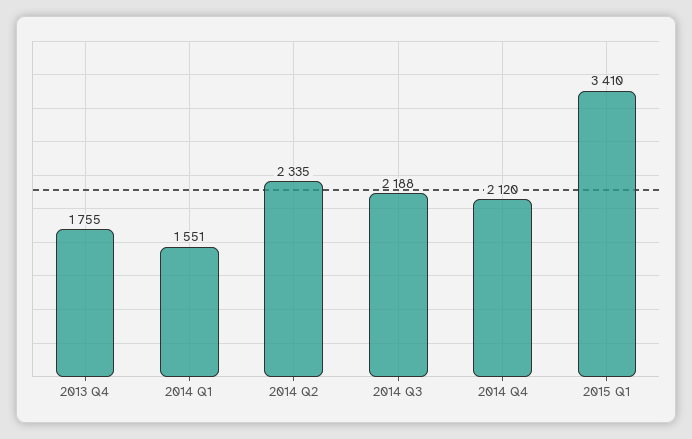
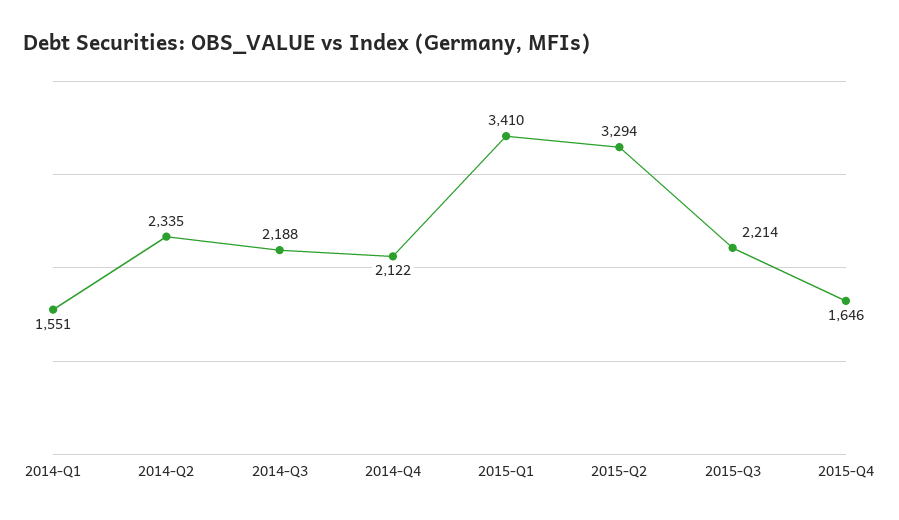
2013 Q4: 1755 -> none
2014 Q4: 2120 -> 2122
2015-Q2: none -> 3294
2015-Q3: none -> 2214
2015-Q4: none -> 1646

